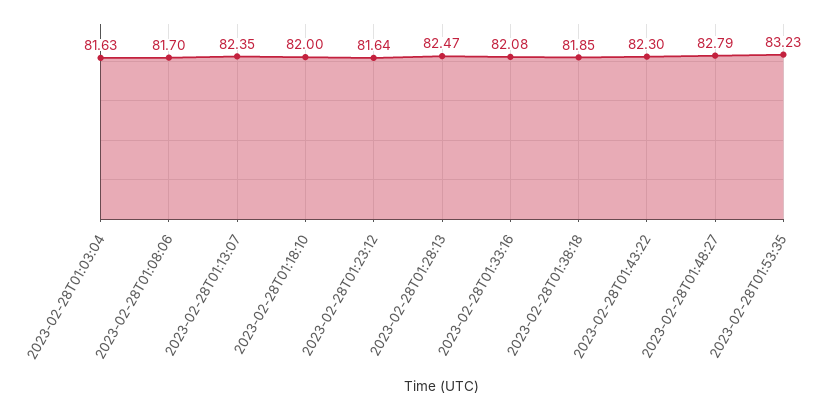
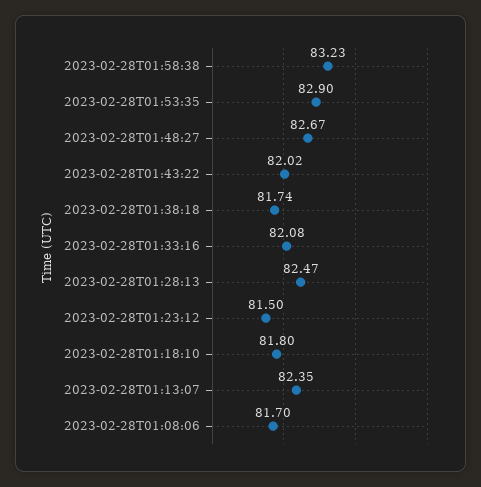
2023-02-28T01:03:04: 81.63 -> none
2023-02-28T01:18:10: 82 -> 81.8
2023-02-28T01:23:12: 81.64 -> 81.5
2023-02-28T01:38:18: 81.85 -> 81.74
2023-02-28T01:43:22: 82.3 -> 82.02
2023-02-28T01:48:27: 82.79 -> 82.67
2023-02-28T01:53:35: 83.23 -> 82.9
2023-02-28T01:58:38: none -> 83.23

